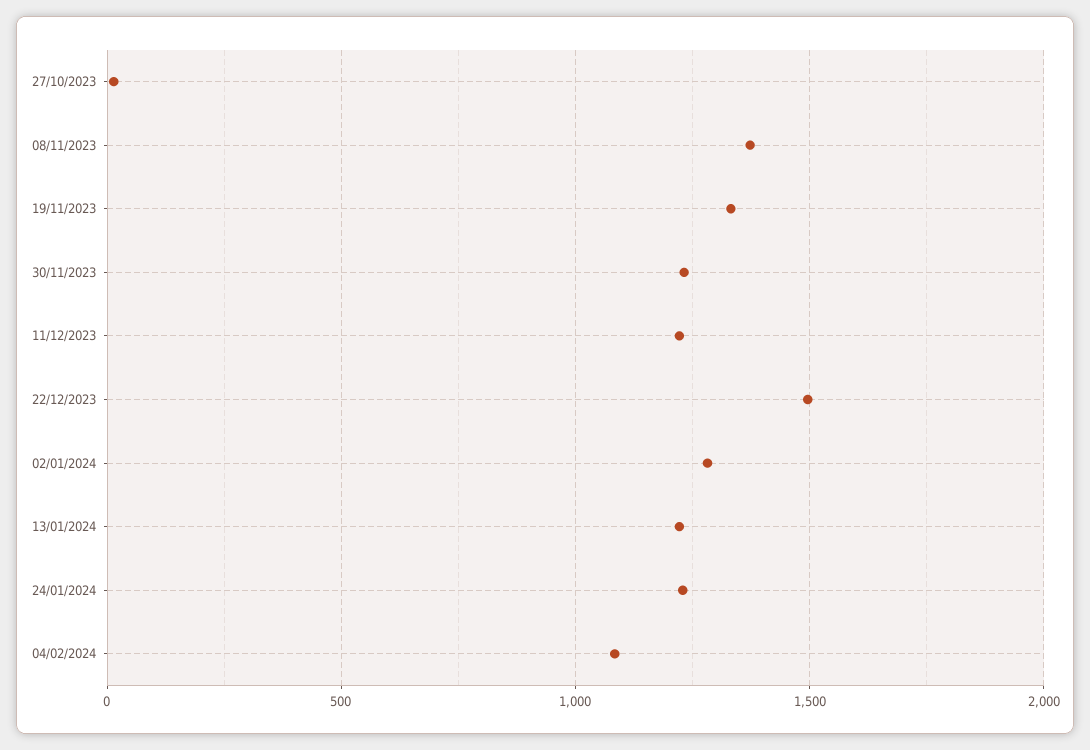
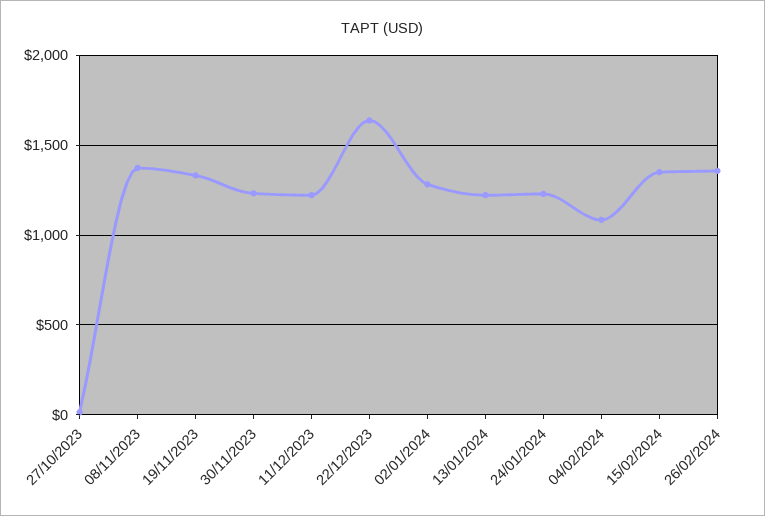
22/12/2023: 1500 -> 1650
15/02/2024: none -> 1350
26/02/2024: none -> 1350

